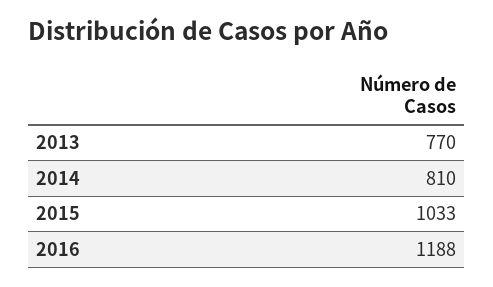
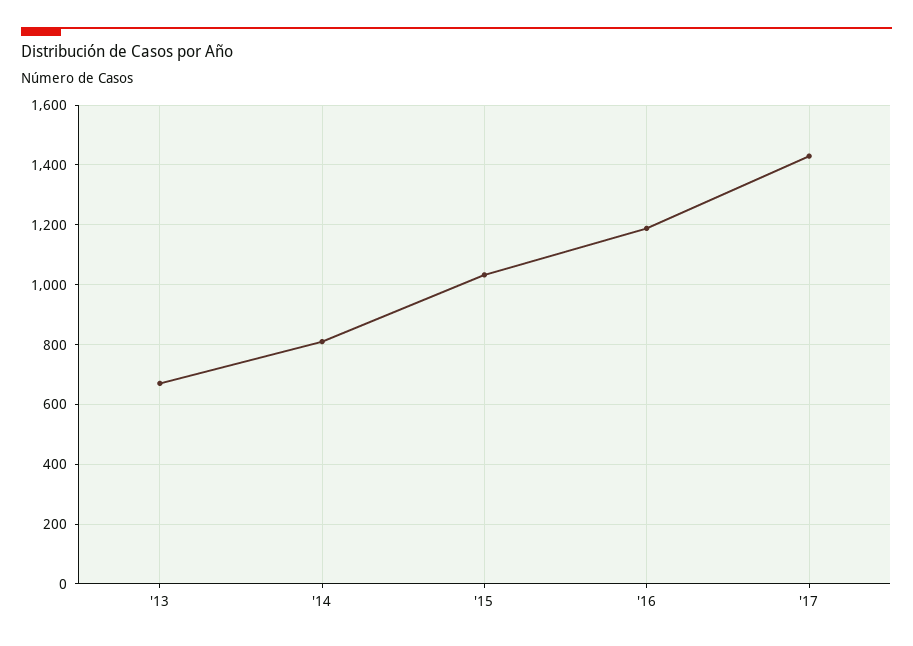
2013: 770 -> 675
'17: none -> 1425

